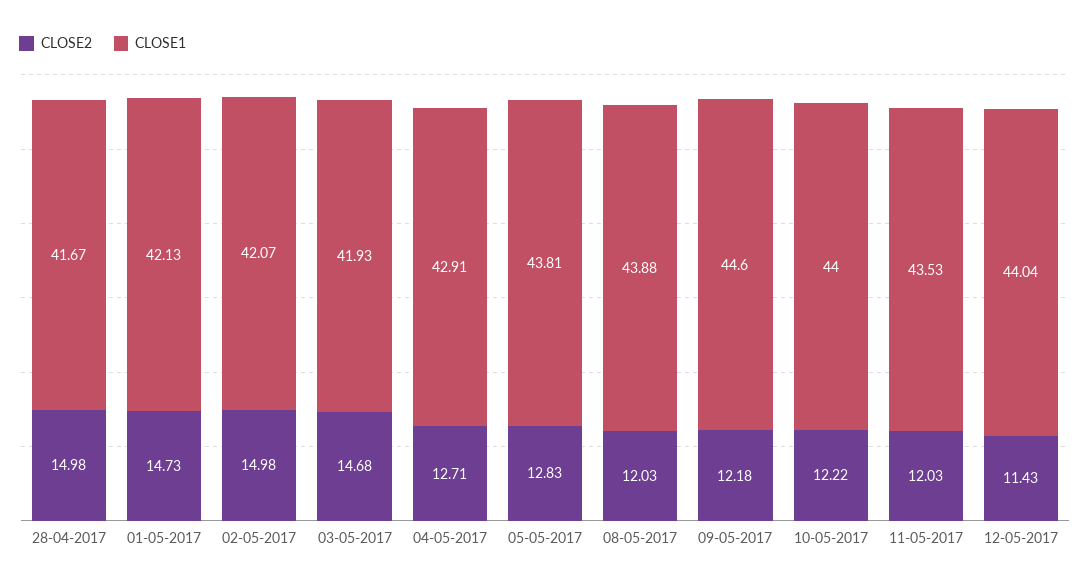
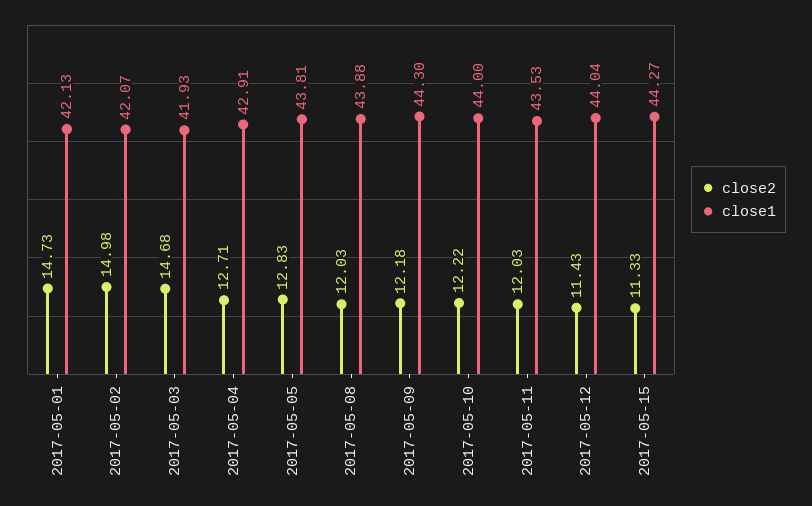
CLOSE2, 28-04-2017: 14.98 -> none
CLOSE1, 28-04-2017: 41.67 -> none
CLOSE1, 09-05-2017: 44.6 -> 44.3
CLOSE2, 2017-05-15: none -> 11.33
CLOSE1, 2017-05-15: none -> 44.27

